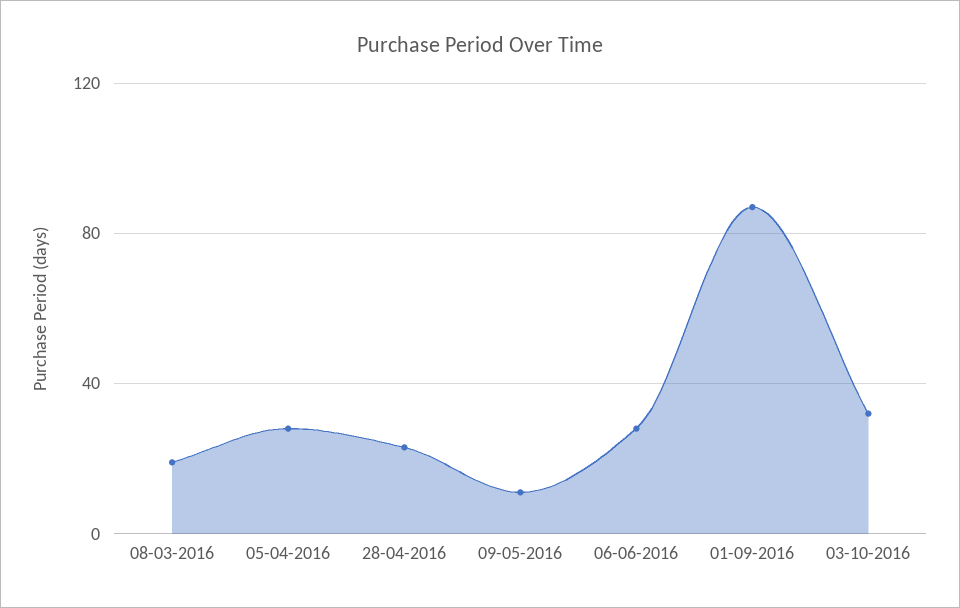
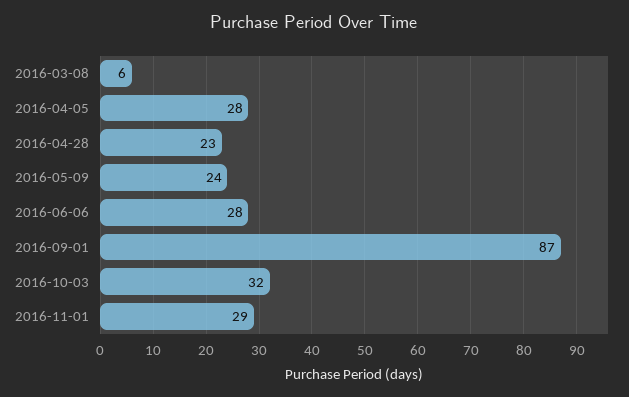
08-03-2016: 20 -> 6
09-05-2016: 10 -> 24
2016-11-01: none -> 29

